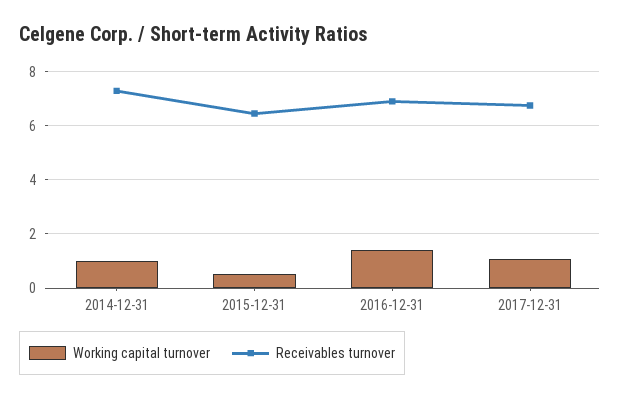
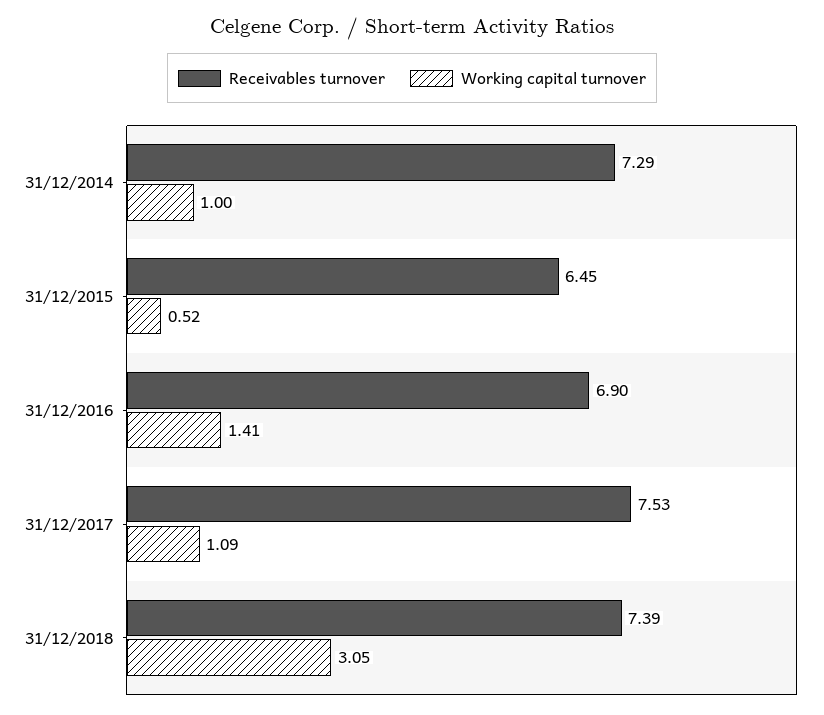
Receivables turnover, 2017-12-31: 6.75 -> 7.53
Receivables turnover, 31/12/2018: none -> 7.39
Working capital turnover, 31/12/2018: none -> 3.05

